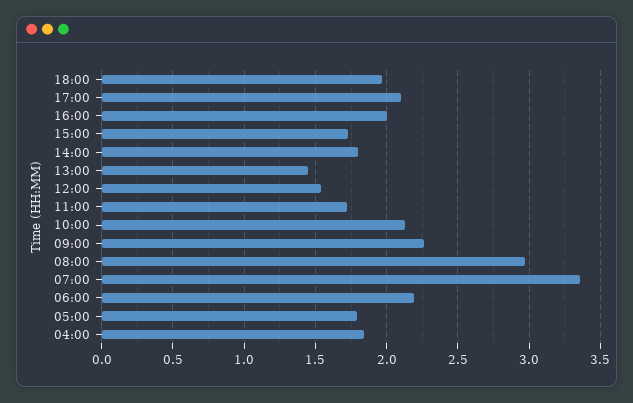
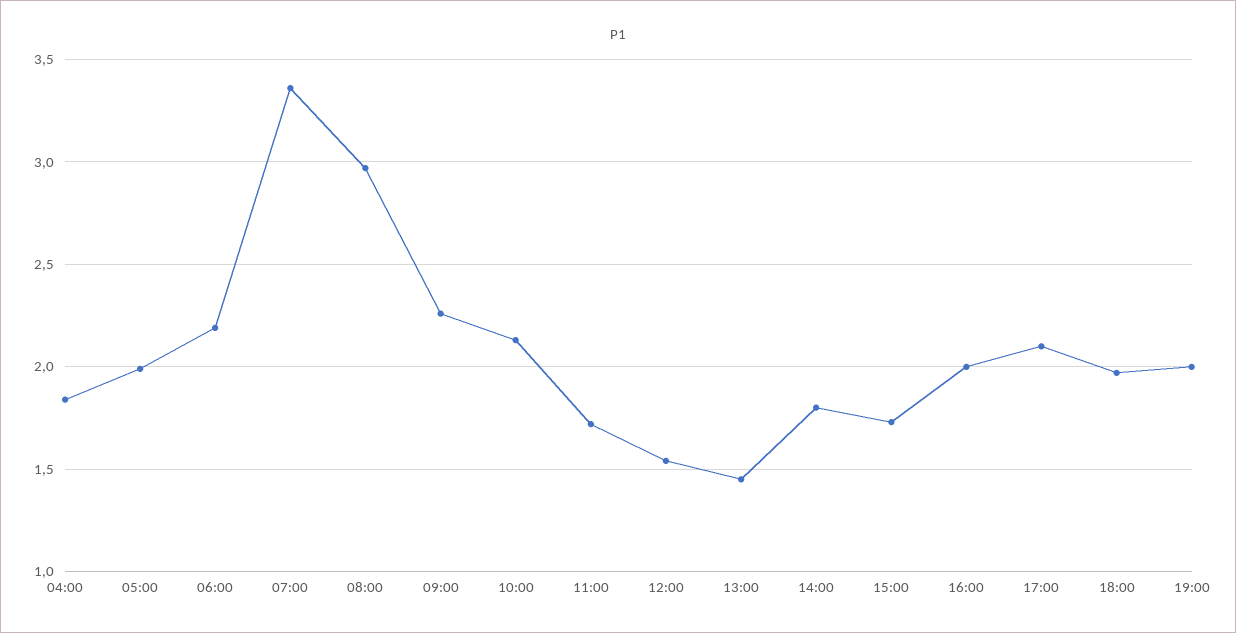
05:00: 1.8 -> 2
19:00: none -> 2

